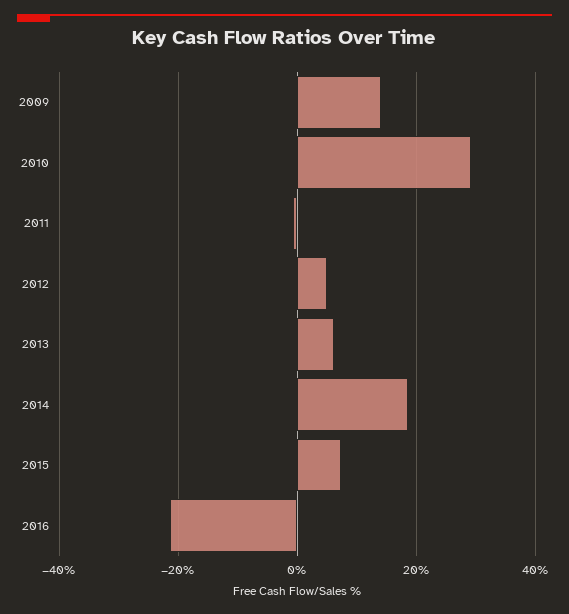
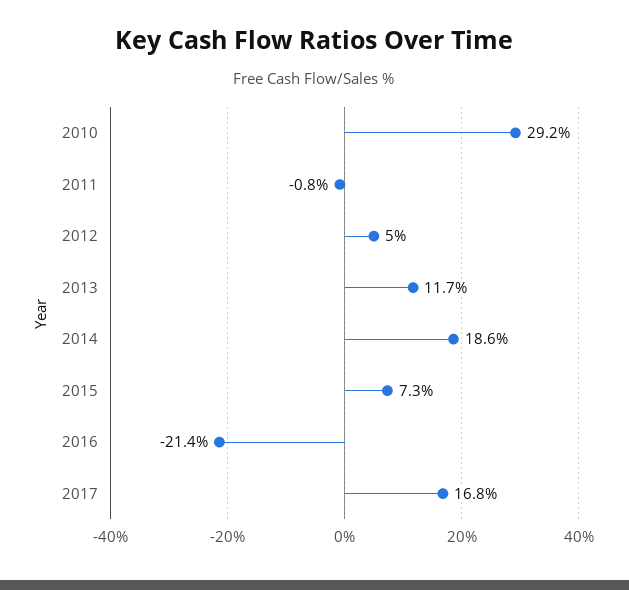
2009: 14 -> none
2013: 6 -> 11.7
2017: none -> 16.8

